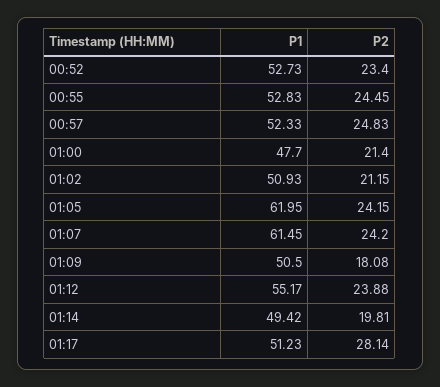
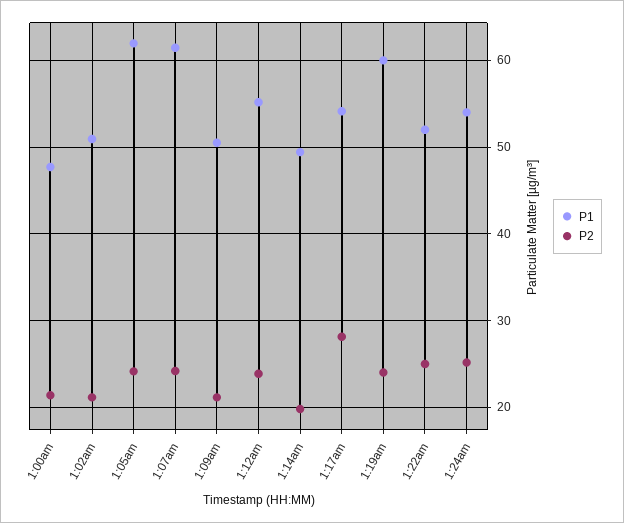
P1, 00:52: 52.73 -> none
P2, 00:52: 23.4 -> none
P1, 00:55: 52.83 -> none
P2, 00:55: 24.45 -> none
P1, 00:57: 52.33 -> none
P2, 00:57: 24.83 -> none
P2, 01:09: 18.08 -> 21
P1, 01:17: 51.23 -> 54
P1, 1:19am: none -> 60
P2, 1:19am: none -> 24
P1, 1:22am: none -> 52
P2, 1:22am: none -> 25
P1, 1:24am: none -> 54
P2, 1:24am: none -> 25

